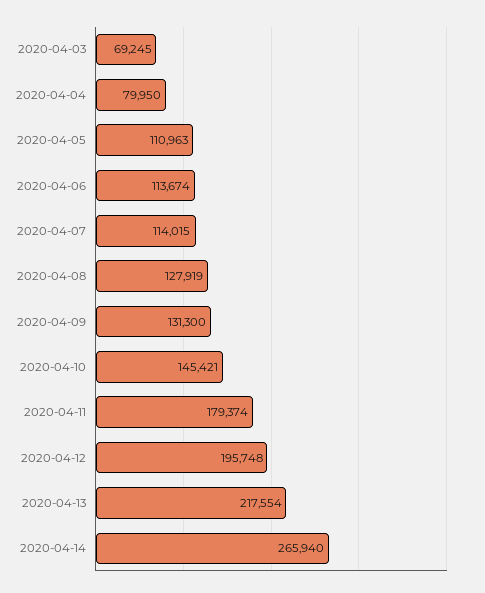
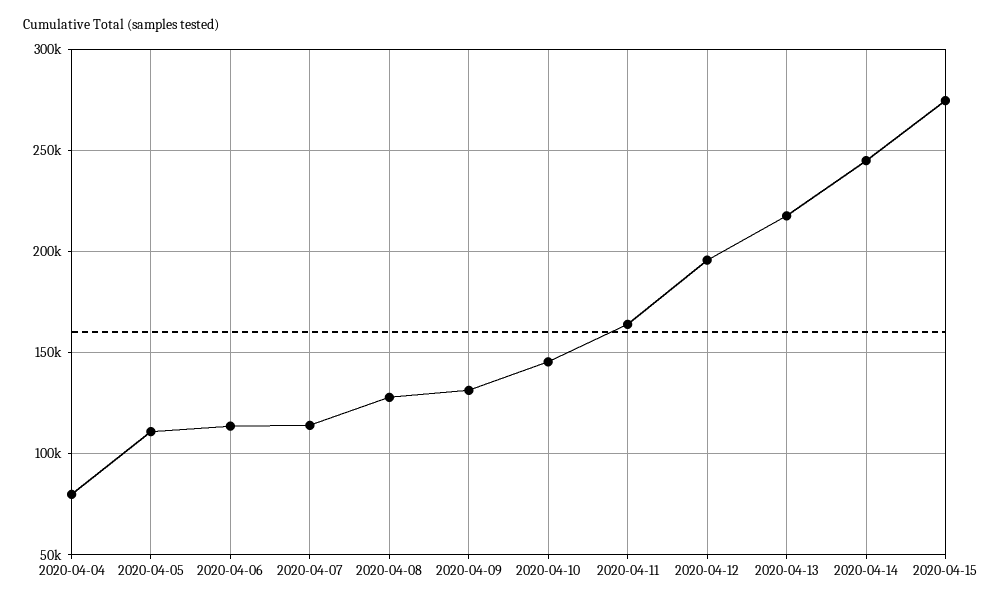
2020-04-03: 69245 -> none
2020-04-11: 179374 -> 165000
2020-04-14: 265940 -> 245000
2020-04-15: none -> 275000

